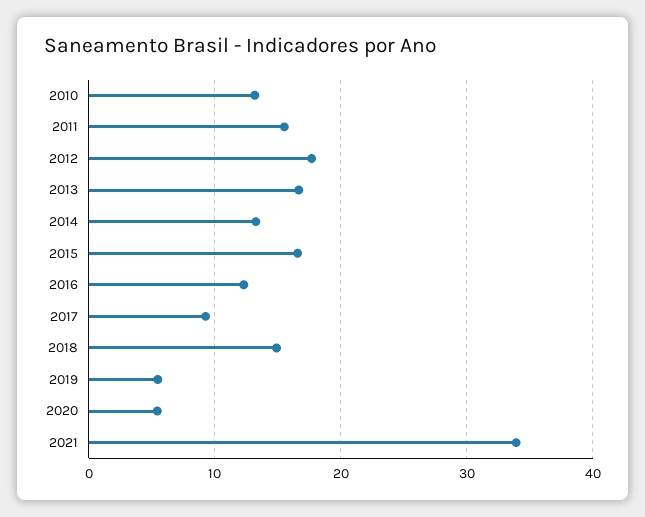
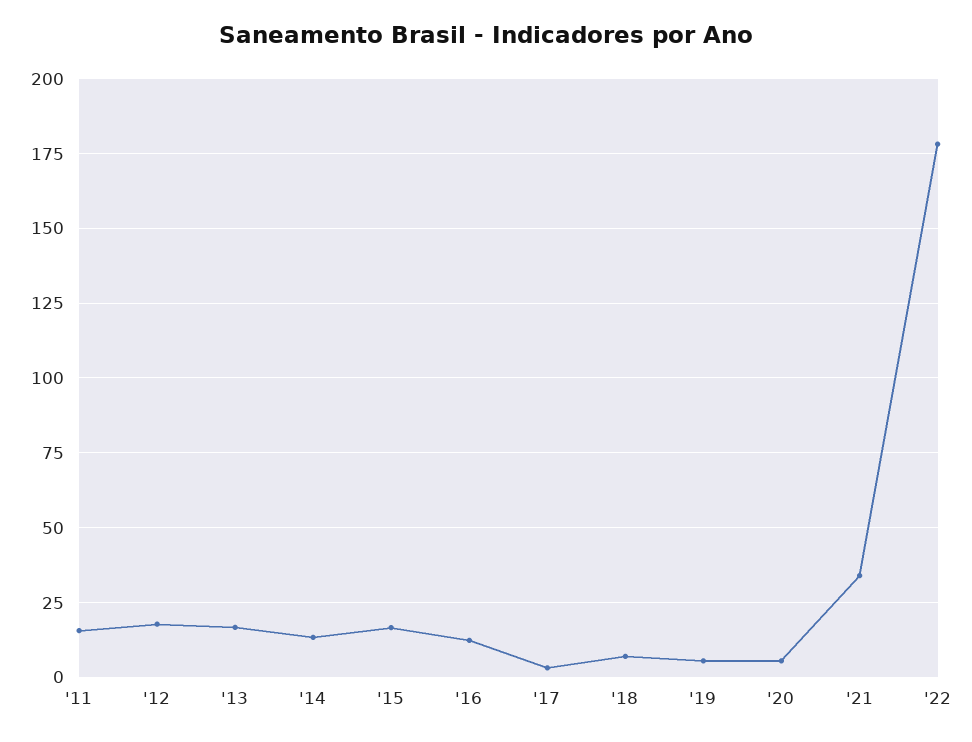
2010: 13 -> none
2017: 9 -> 2.5
2018: 15 -> 7.5
'22: none -> 177.5

